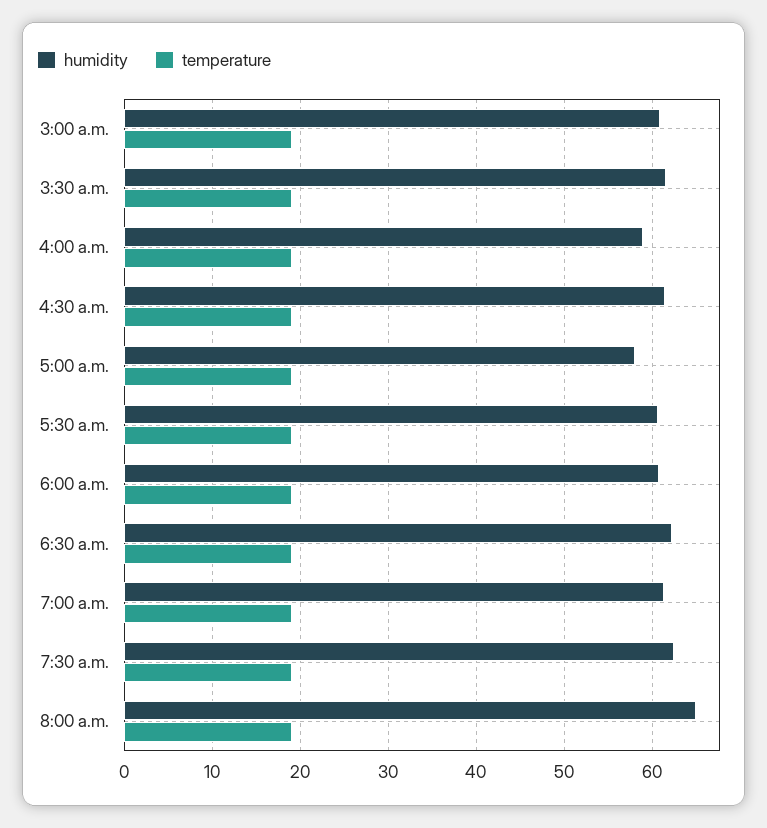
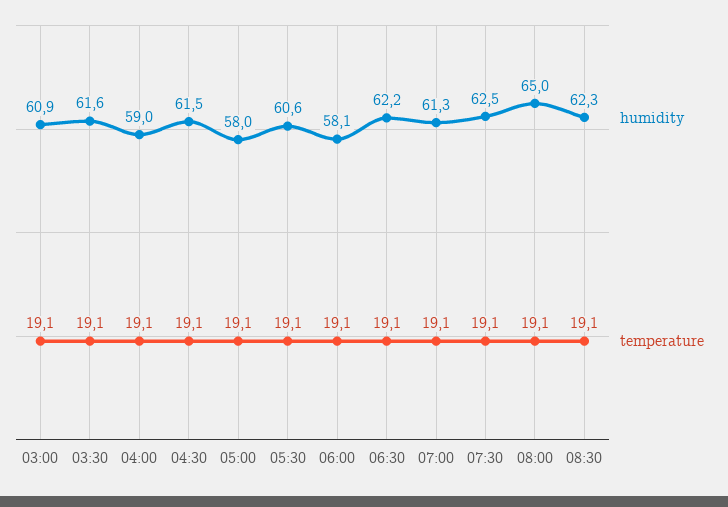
humidity, 6:00 a.m.: 61 -> 58.1
humidity, 08:30: none -> 62.3
temperature, 08:30: none -> 19.1

